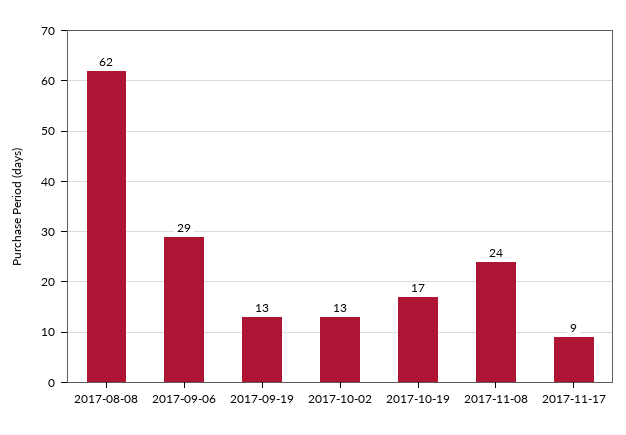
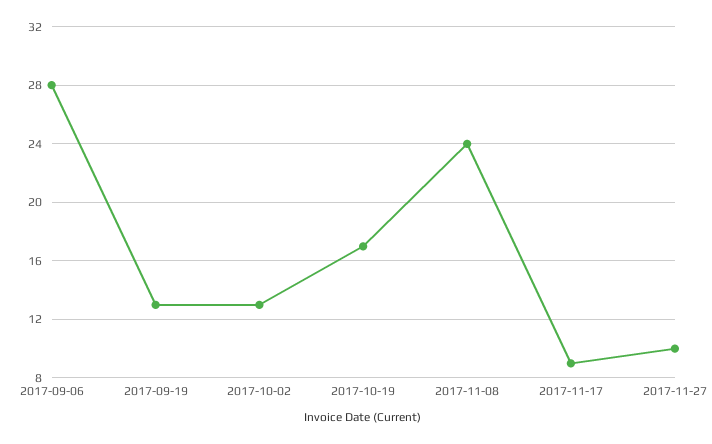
2017-08-08: 62 -> none
2017-09-06: 29 -> 28
2017-11-27: none -> 10

